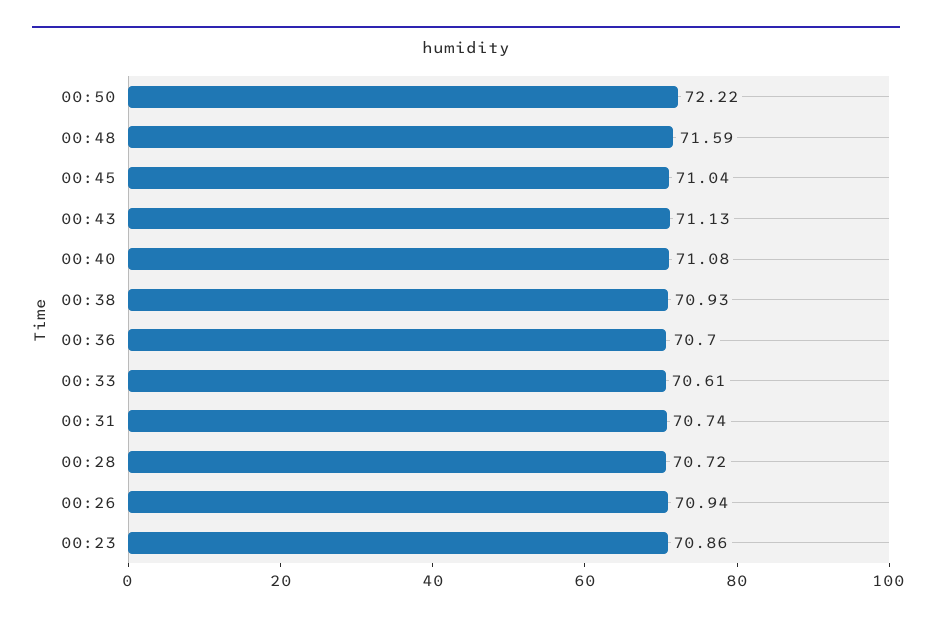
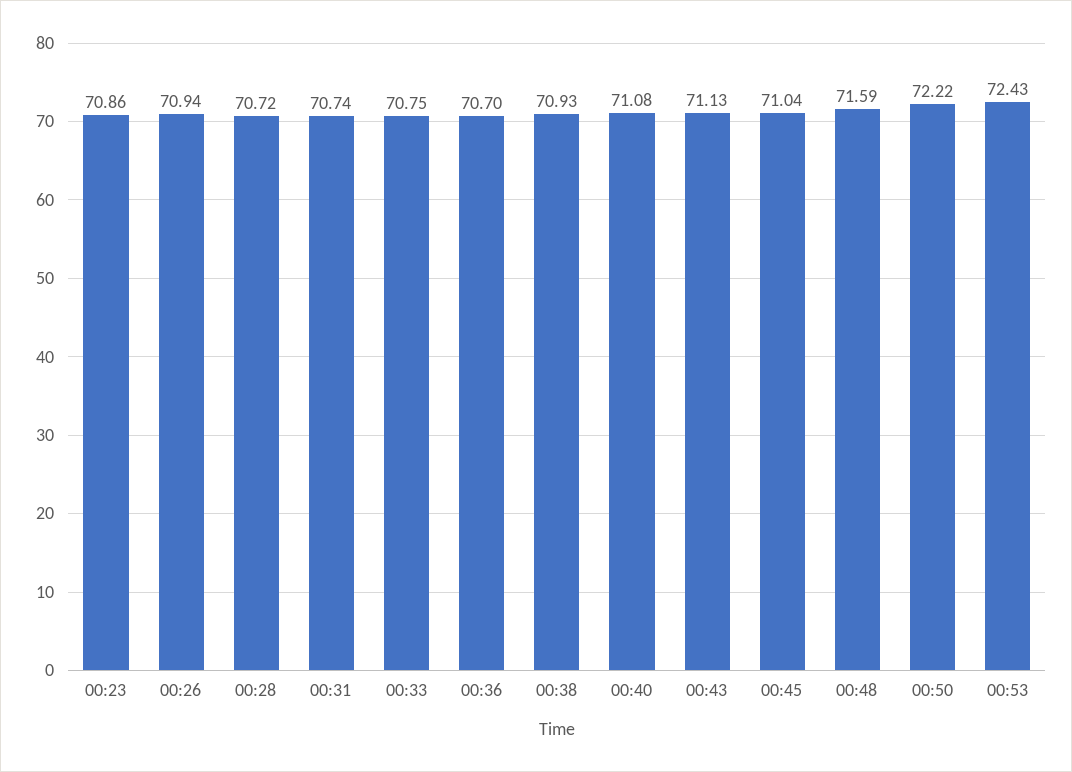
00:33: 70.61 -> 70.75
00:53: none -> 72.43

